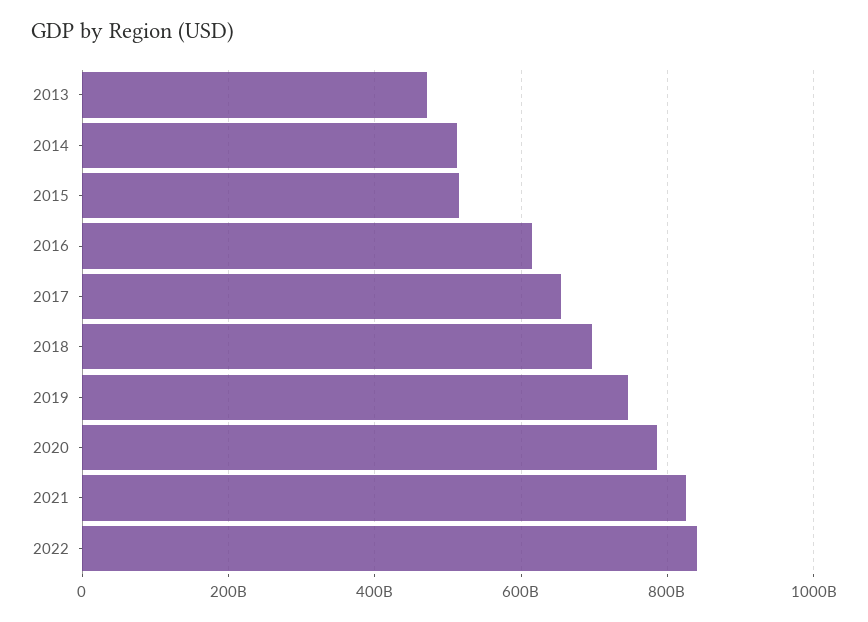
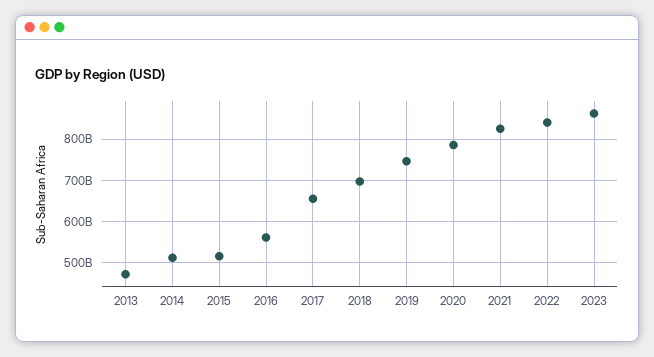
2016: 620000000000 -> 560000000000
2023: none -> 860000000000

